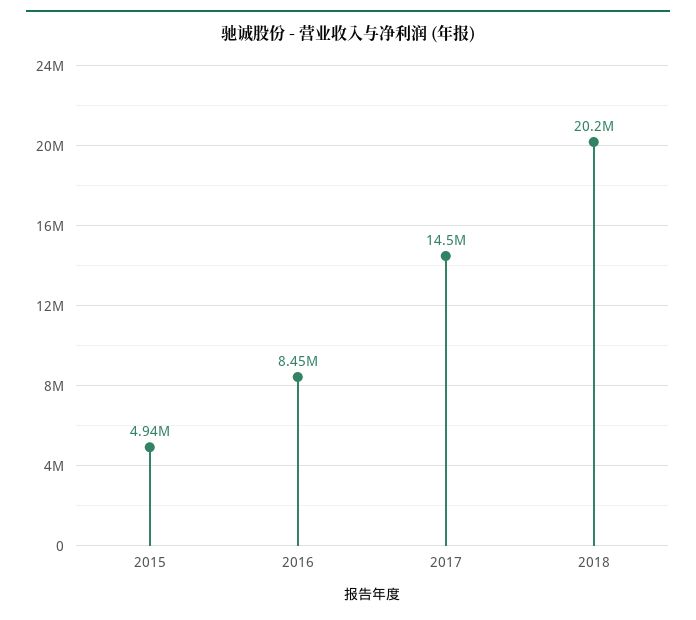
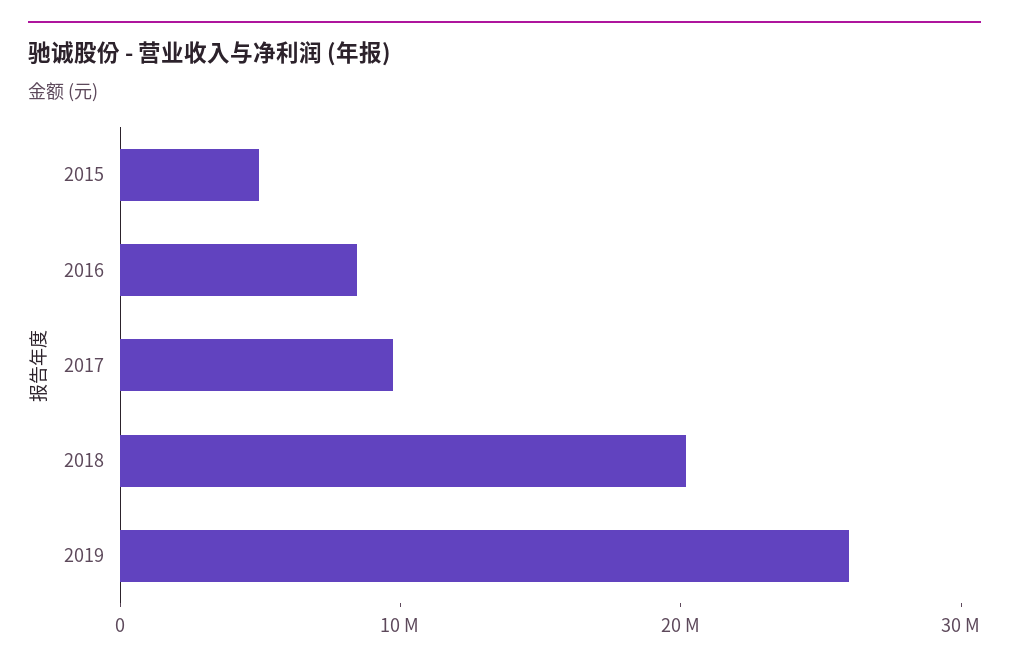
2017: 14500000 -> 10000000
2019: none -> 26000000

